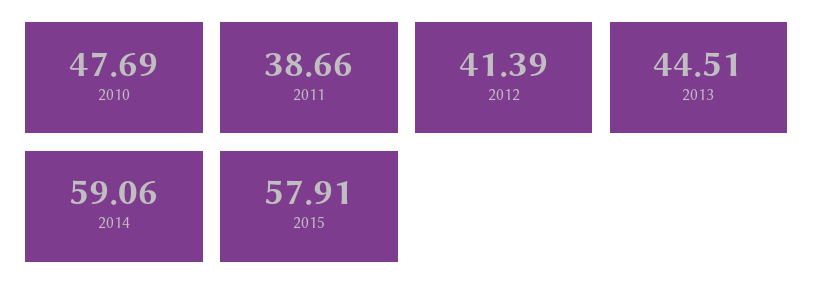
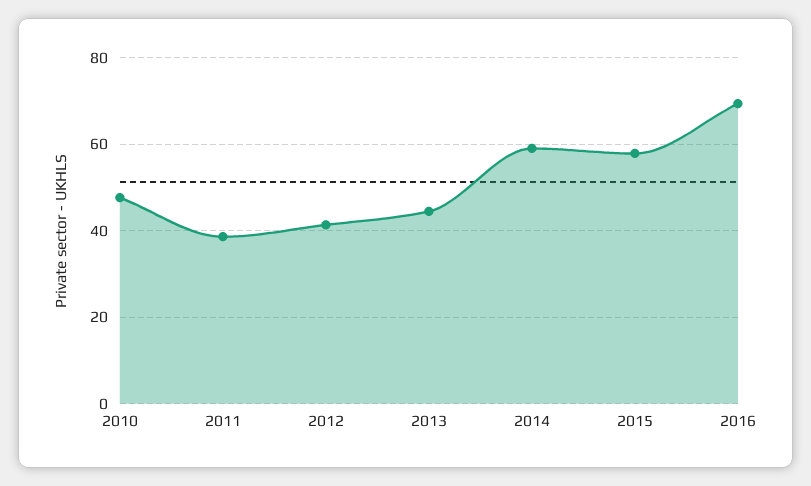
2016: none -> 70

